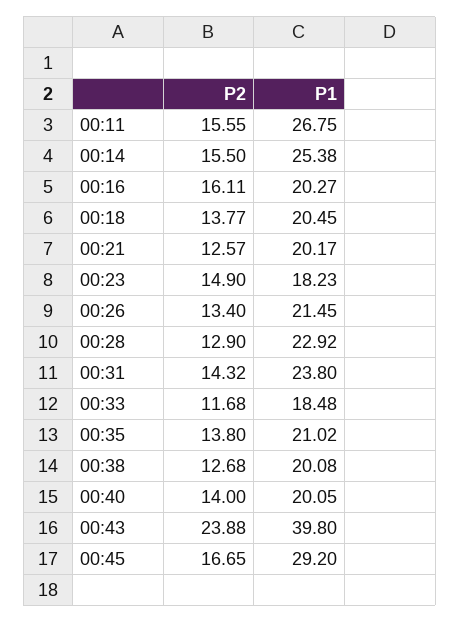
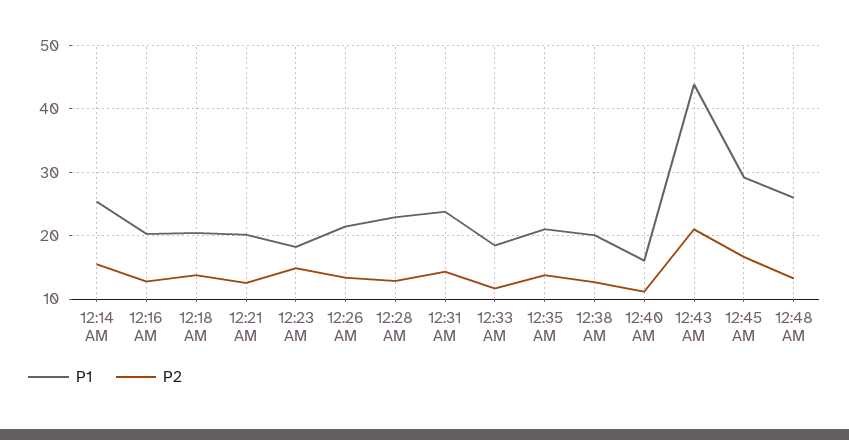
P2, 00:11: 15.55 -> none
P1, 00:11: 26.75 -> none
P2, 00:16: 16.11 -> 13
P2, 00:40: 14 -> 11
P1, 00:40: 20.05 -> 16
P2, 00:43: 23.88 -> 21
P1, 00:43: 39.8 -> 44
P1, 12:48 AM: none -> 26
P2, 12:48 AM: none -> 13

